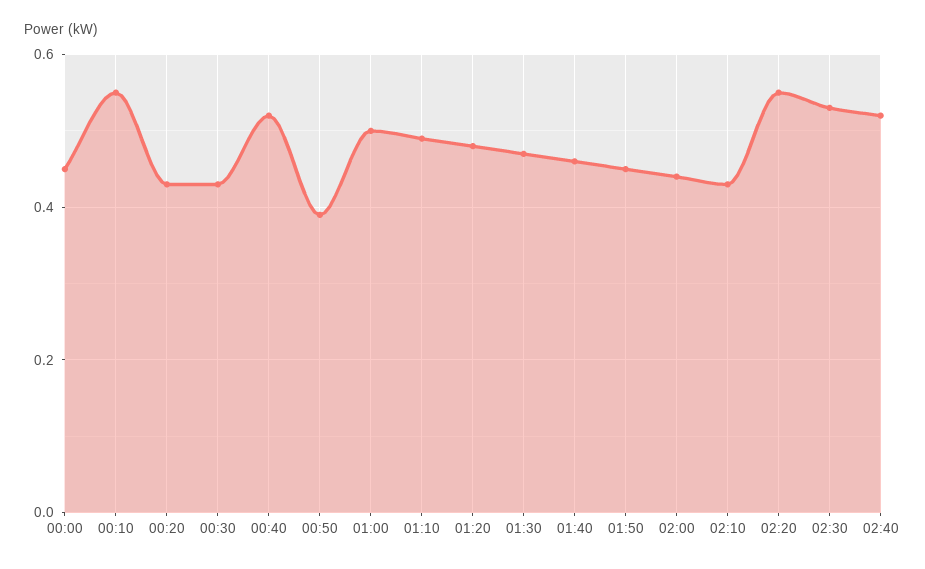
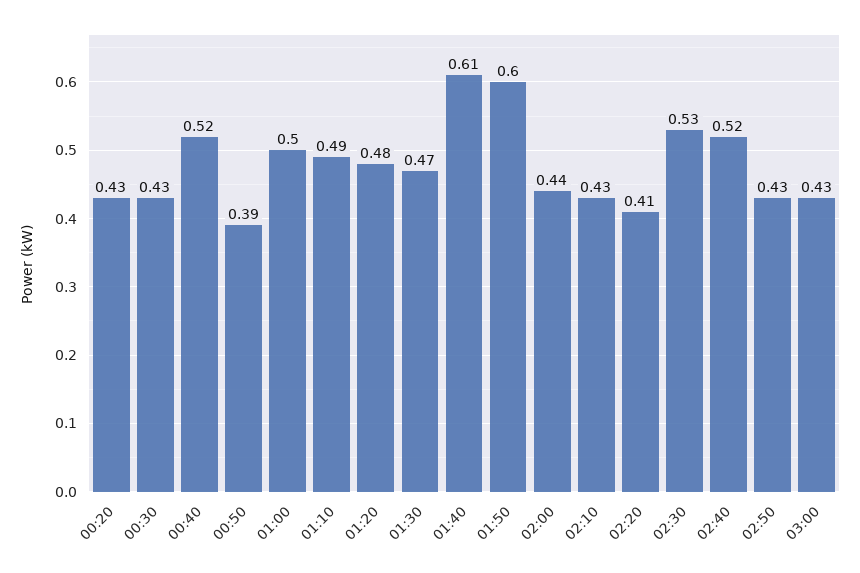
00:00: 0.45 -> none
00:10: 0.55 -> none
01:40: 0.45 -> 0.61
01:50: 0.45 -> 0.6
02:20: 0.55 -> 0.41
02:50: none -> 0.43
03:00: none -> 0.43

